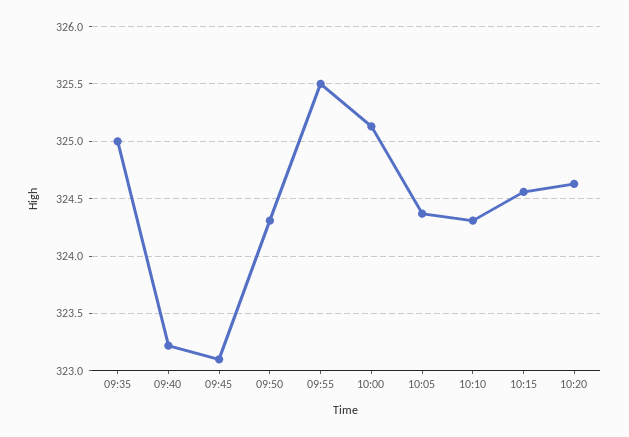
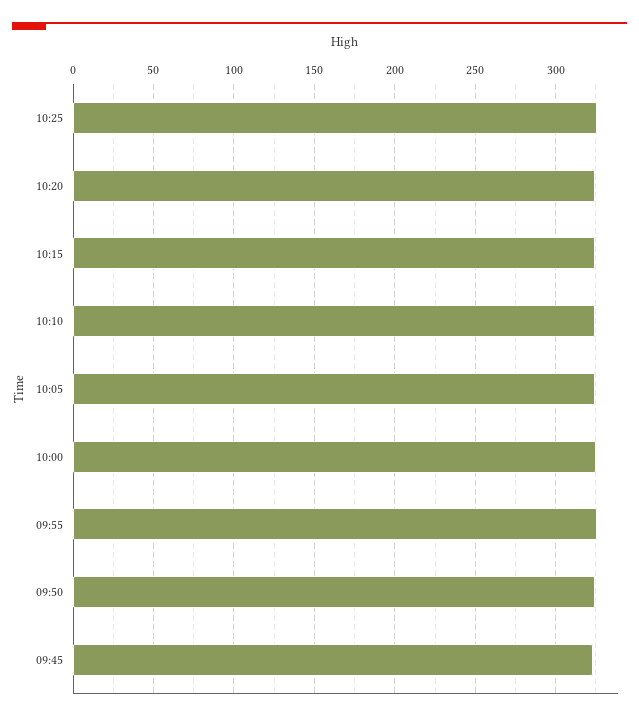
09:35: 325 -> none
09:40: 323.2 -> none
10:25: none -> 325

